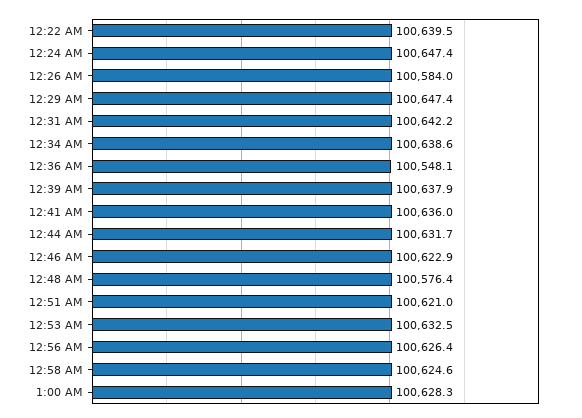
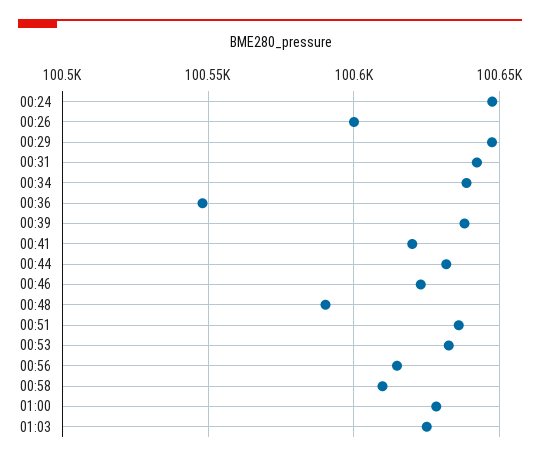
12:22 AM: 100639.5 -> none
12:26 AM: 100584 -> 100600
12:41 AM: 100636 -> 100620
12:48 AM: 100576.4 -> 100590
12:51 AM: 100621 -> 100635
12:56 AM: 100626.4 -> 100615
12:58 AM: 100624.6 -> 100610
01:03: none -> 100625

